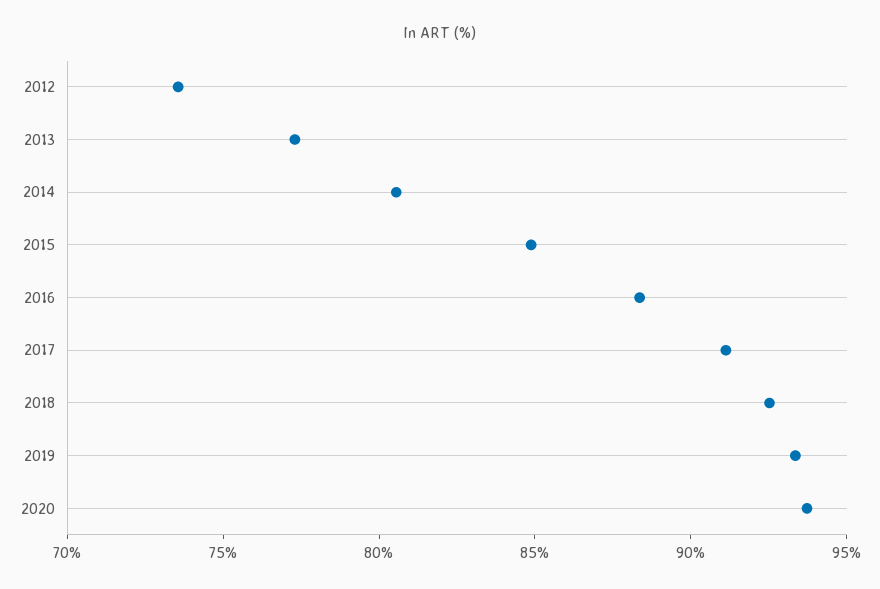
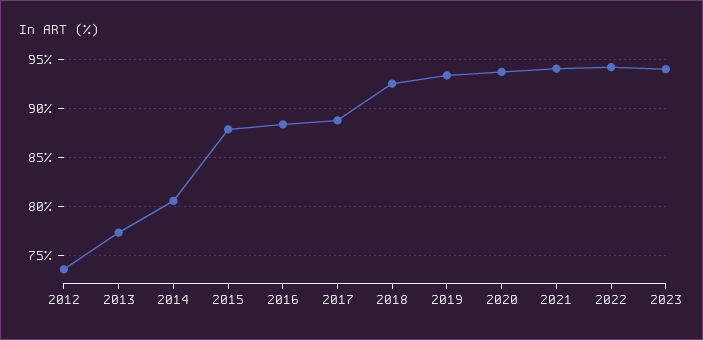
2015: 85 -> 88
2017: 91 -> 89
2021: none -> 94
2022: none -> 94
2023: none -> 94

